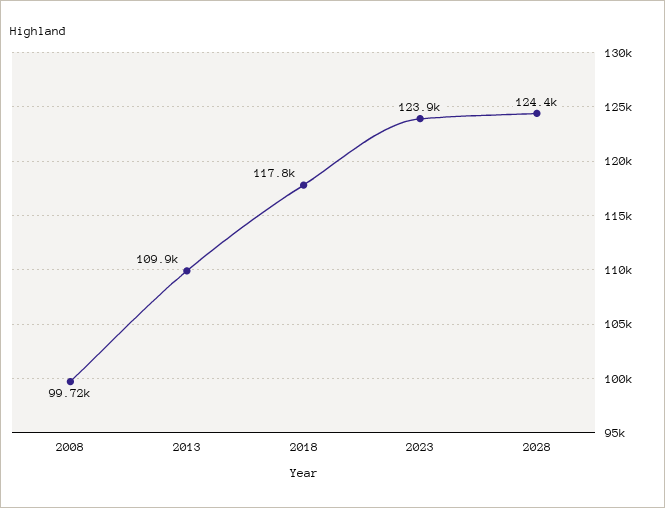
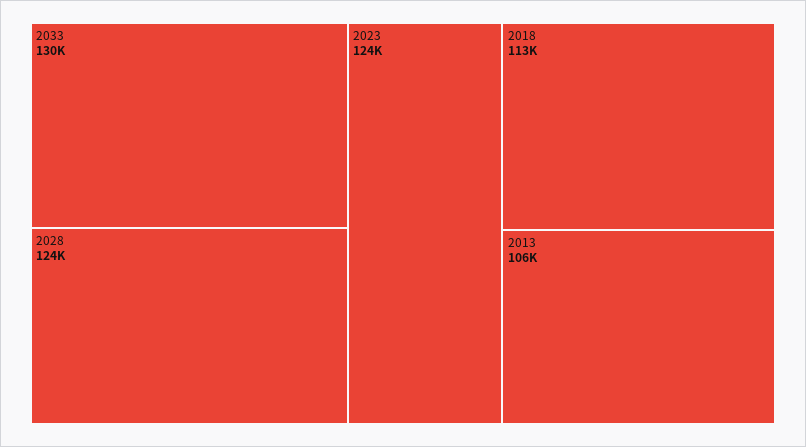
2008: 99720 -> none
2013: 109900 -> 106000
2018: 117800 -> 113000
2033: none -> 130000

